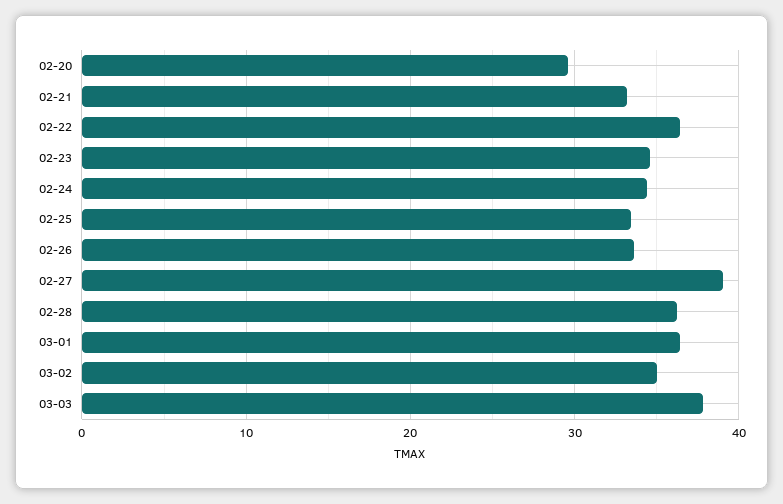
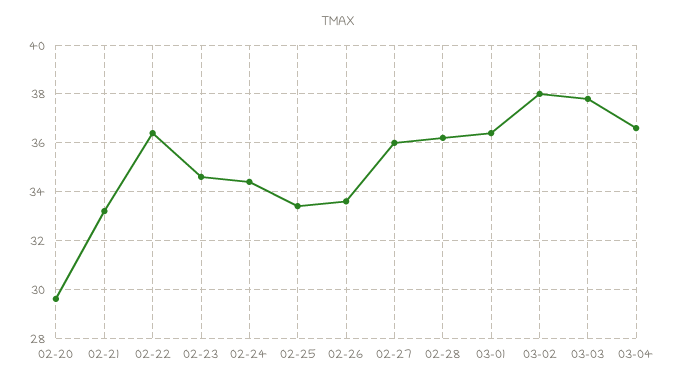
02-27: 39 -> 36
03-02: 35 -> 38
03-04: none -> 36.5

